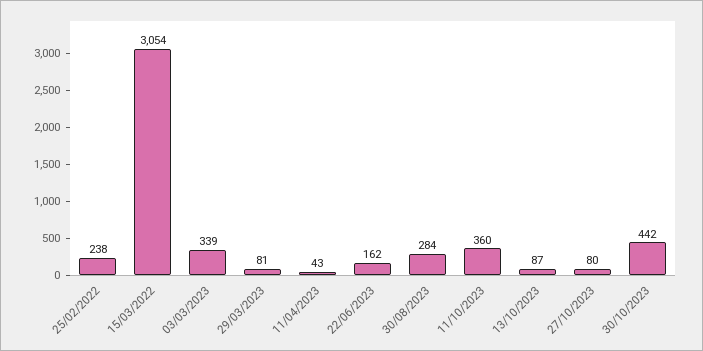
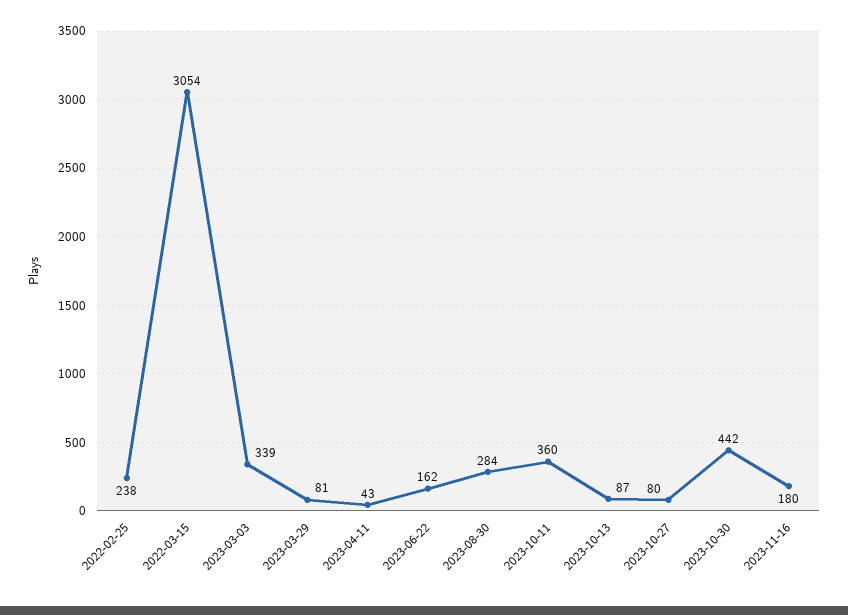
2023-11-16: none -> 180

